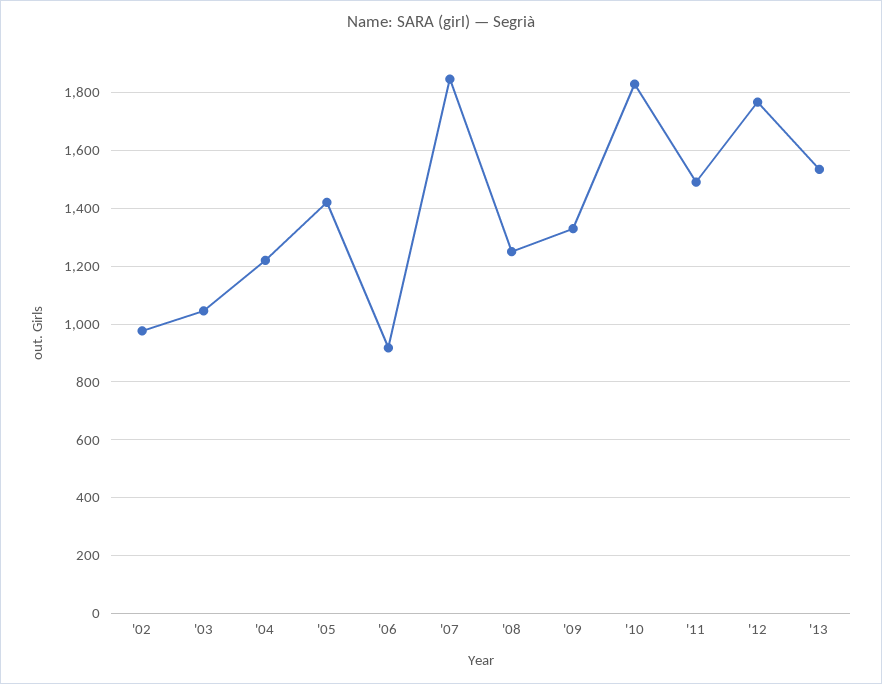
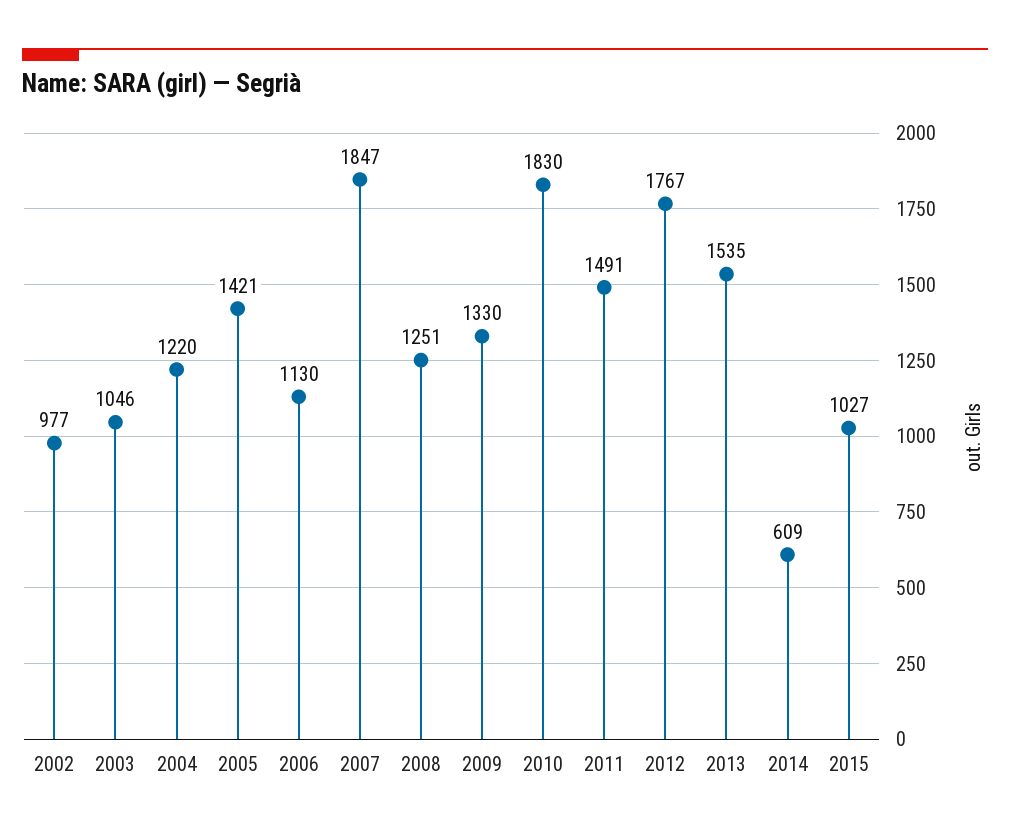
'06: 925 -> 1130
2014: none -> 609
2015: none -> 1027

